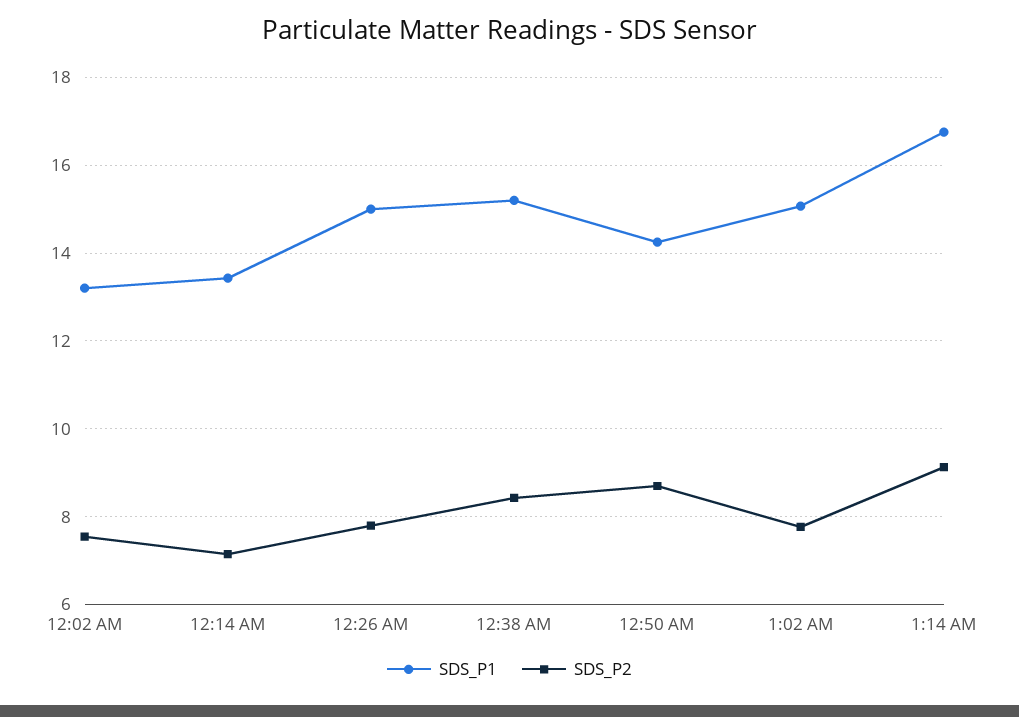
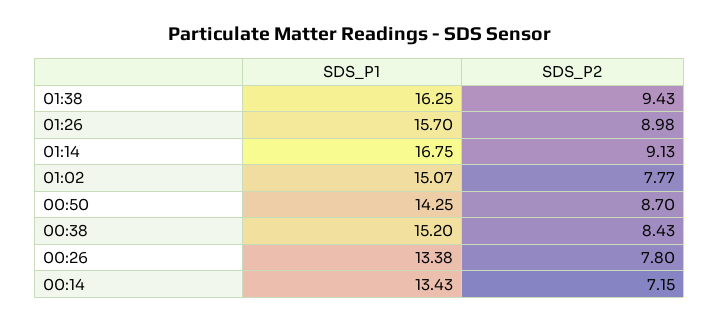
SDS_P1, 12:02 AM: 13.2 -> none
SDS_P2, 12:02 AM: 7.6 -> none
SDS_P1, 12:26 AM: 15 -> 13.38
SDS_P1, 01:38: none -> 16.25
SDS_P2, 01:38: none -> 9.43
SDS_P1, 01:26: none -> 15.7
SDS_P2, 01:26: none -> 8.98

